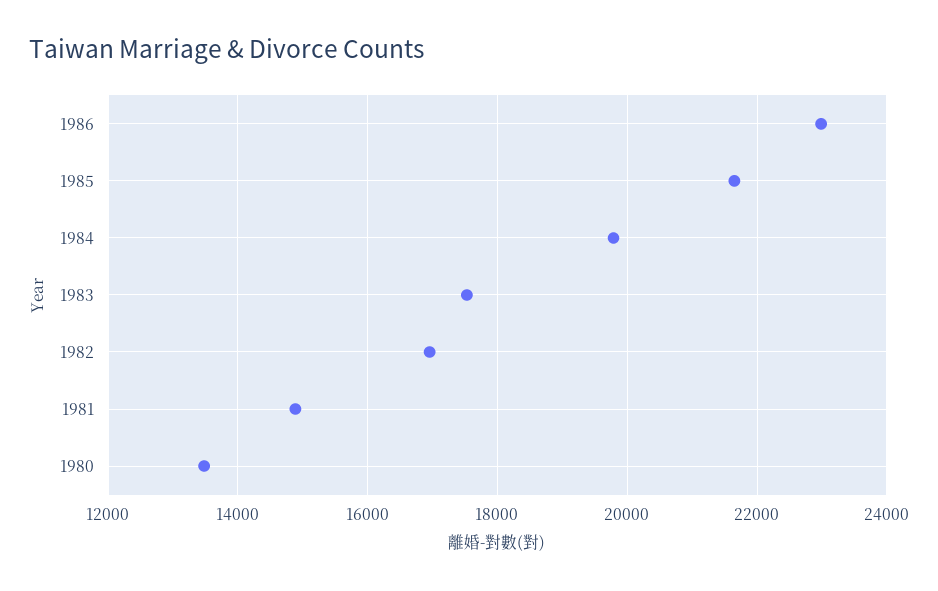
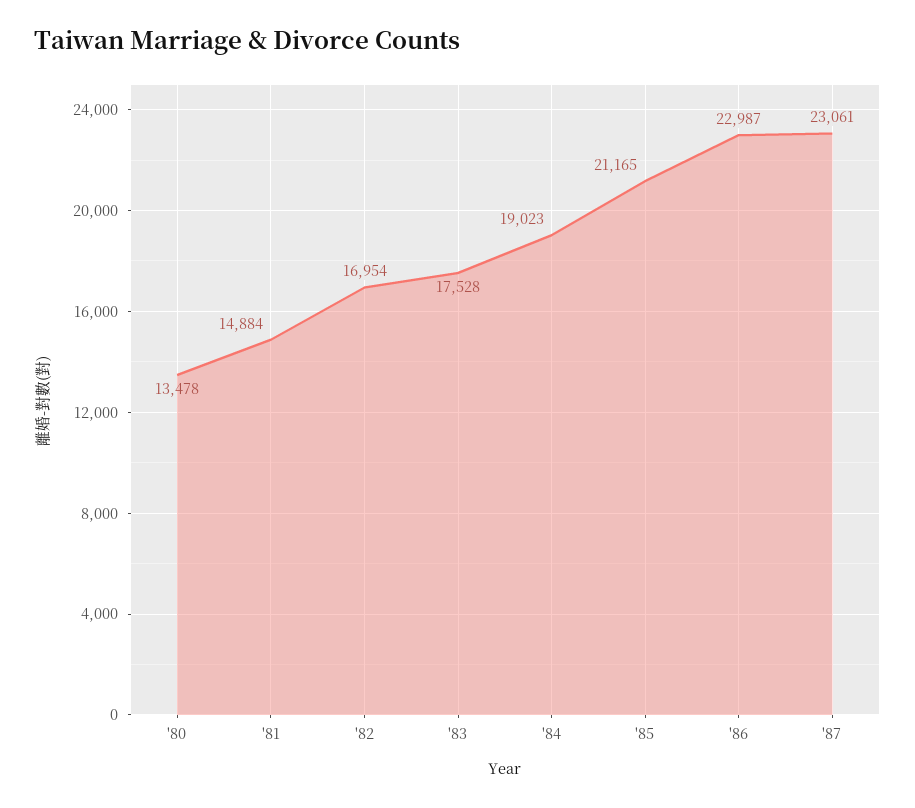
1985: 21600 -> 21165
1984: 19800 -> 19023
'87: none -> 23061

